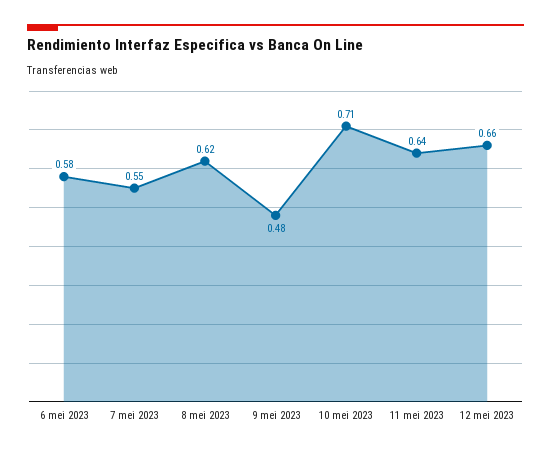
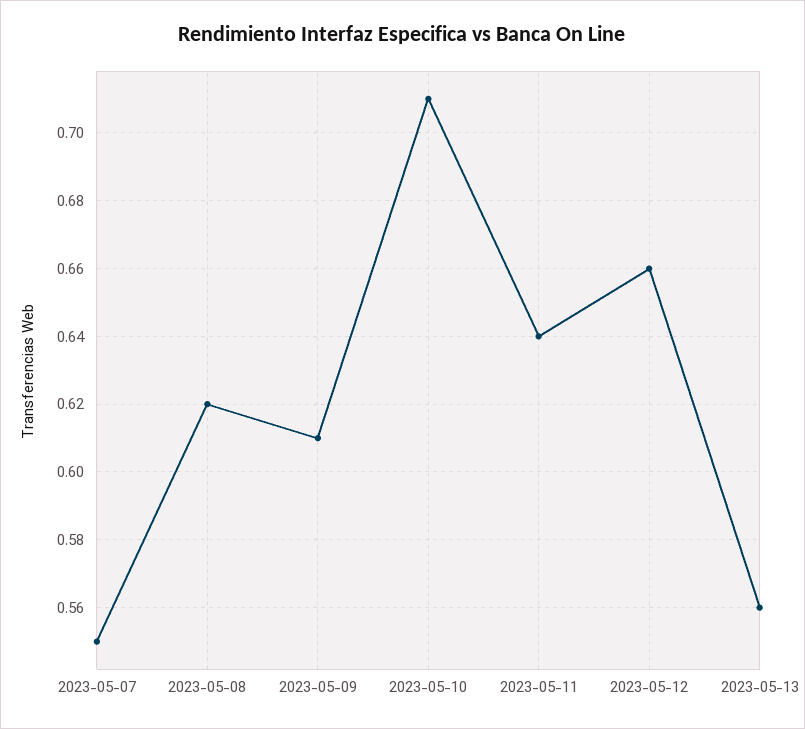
6 mei 2023: 0.58 -> none
9 mei 2023: 0.48 -> 0.61
2023-05-13: none -> 0.56

